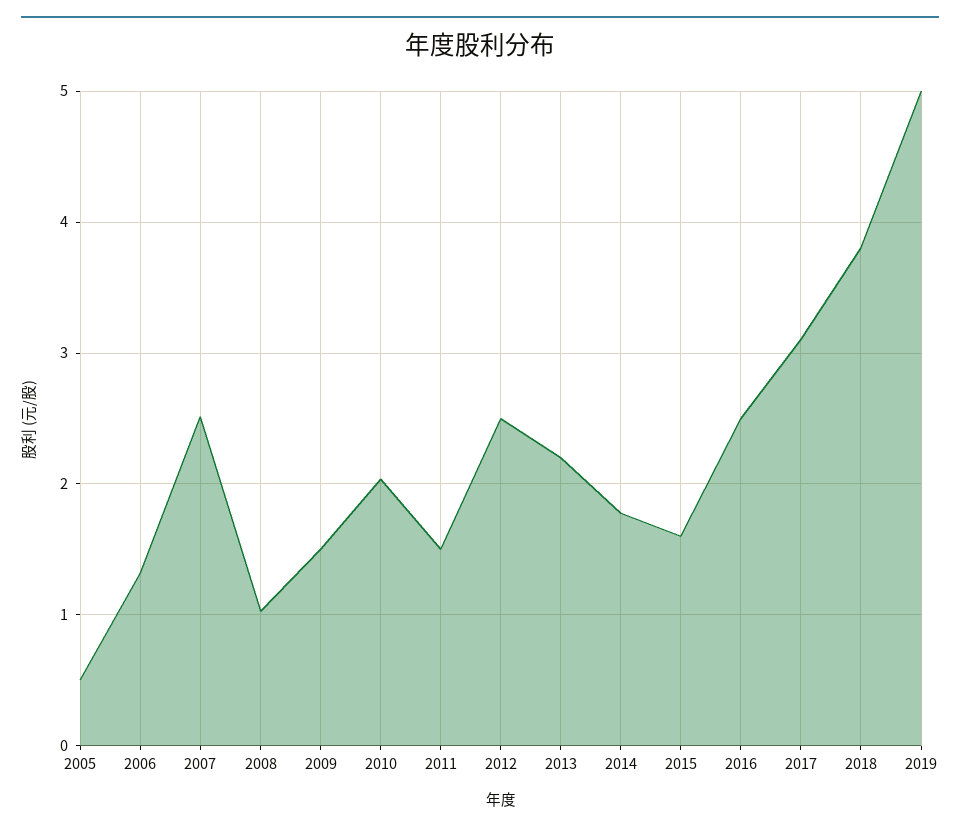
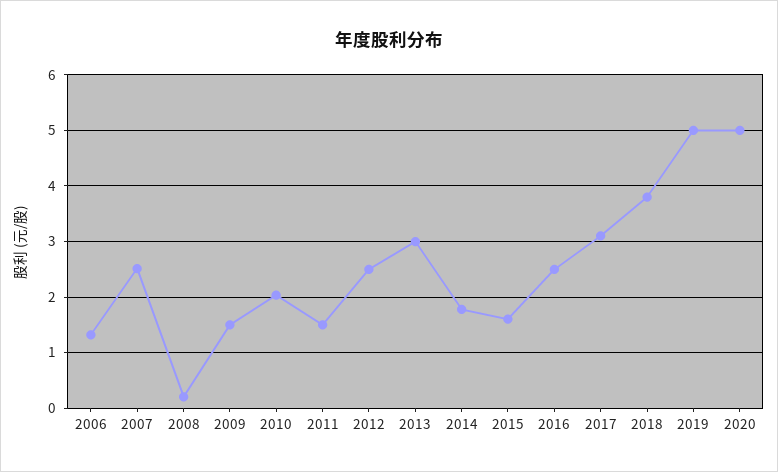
2005: 0.5 -> none
2008: 1 -> 0.2
2013: 2.2 -> 3
2020: none -> 5

